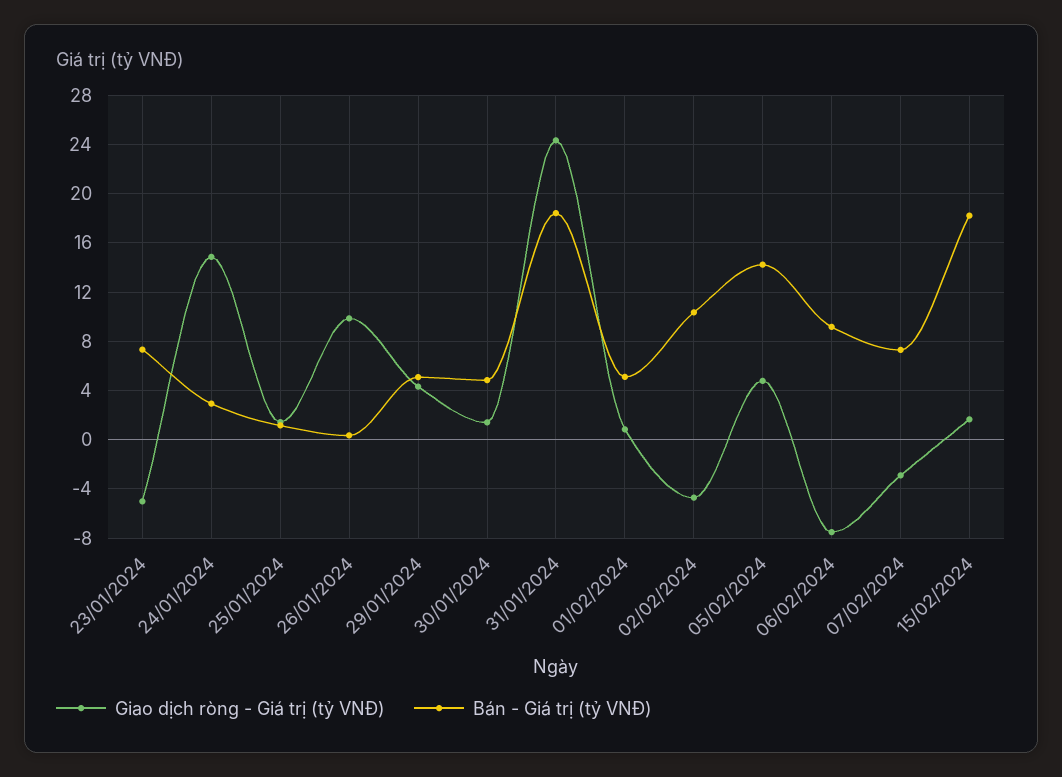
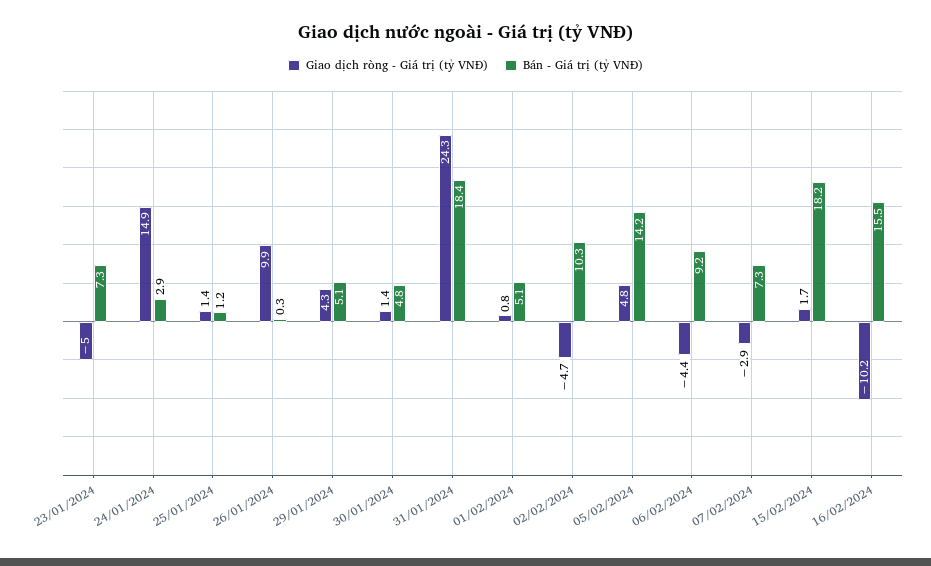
Giao dịch ròng - Giá trị (tỷ VNĐ), 06/02/2024: -7.5 -> -4.4
Giao dịch ròng - Giá trị (tỷ VNĐ), 16/02/2024: none -> -10.2
Bán - Giá trị (tỷ VNĐ), 16/02/2024: none -> 15.5

